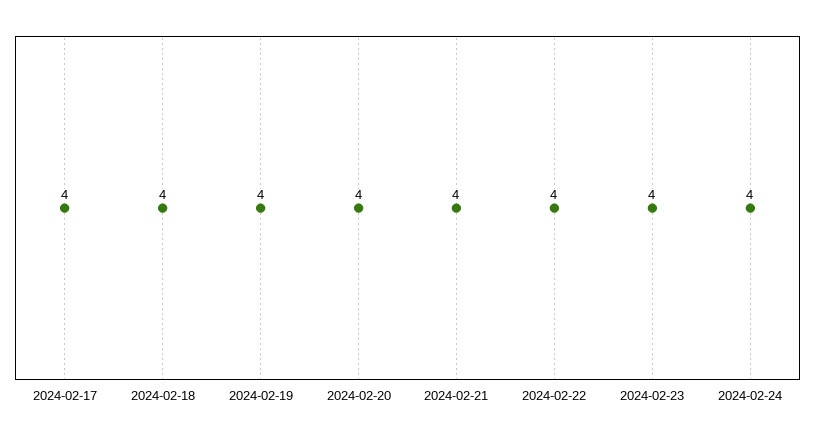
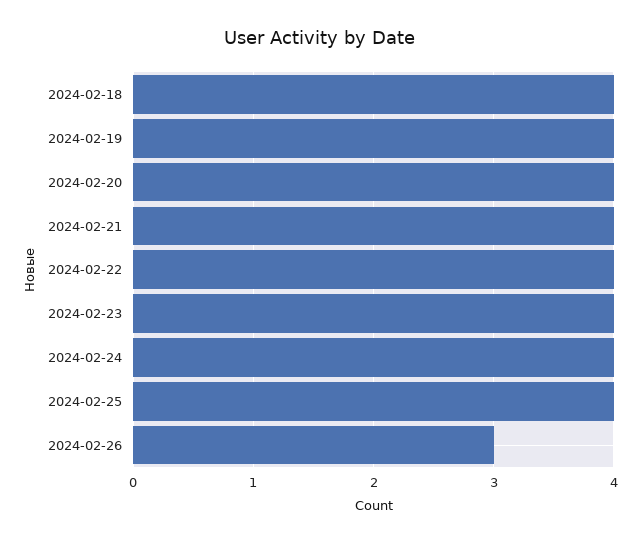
2024-02-17: 4 -> none
2024-02-25: none -> 4
2024-02-26: none -> 3

